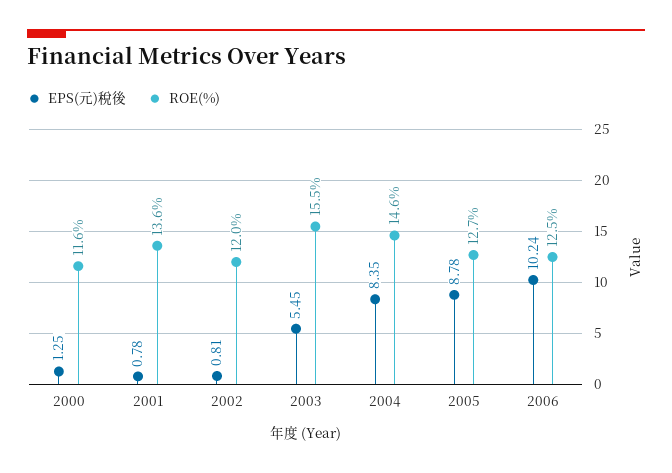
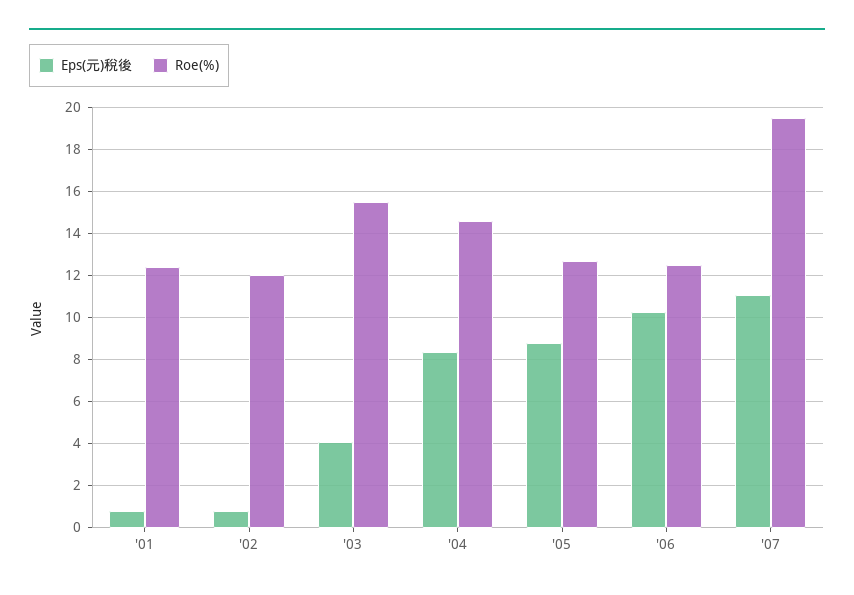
EPS(元)稅後, 2000: 1.25 -> none
ROE(%), 2000: 11.6 -> none
ROE(%), 2001: 13.6 -> 12.5
EPS(元)稅後, 2003: 5.45 -> 4
EPS(元)稅後, '07: none -> 11
ROE(%), '07: none -> 19.5

